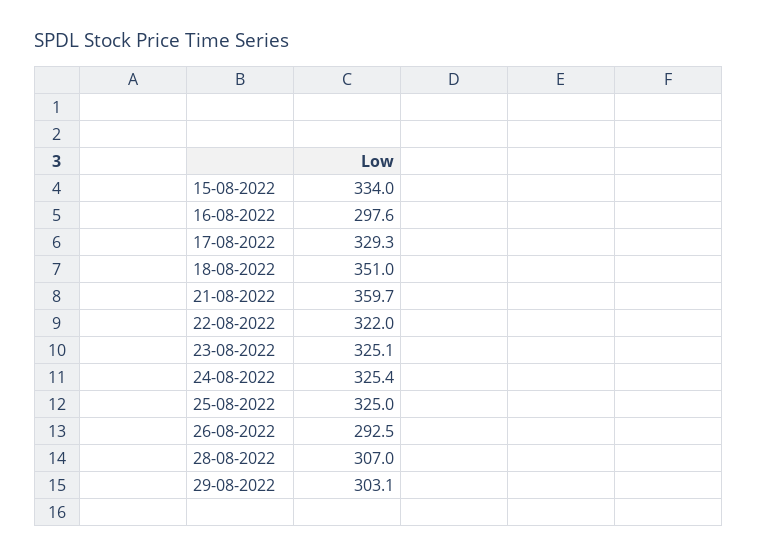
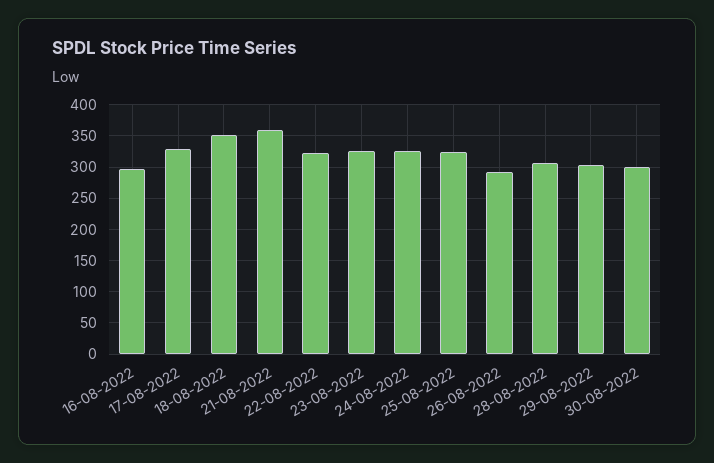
15-08-2022: 334 -> none
30-08-2022: none -> 300

